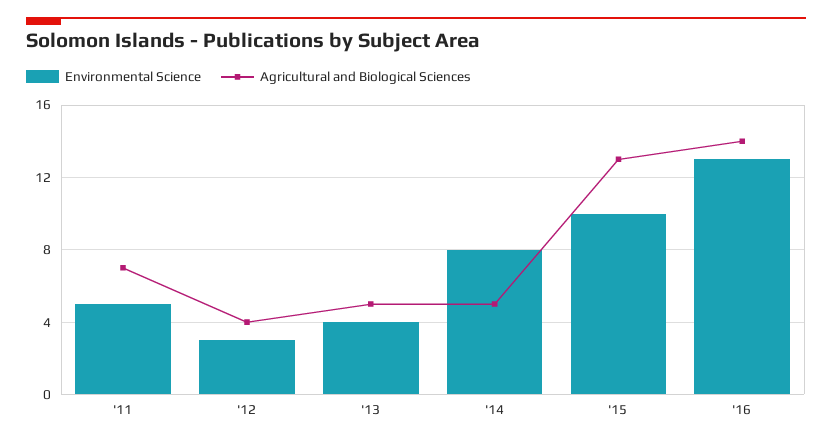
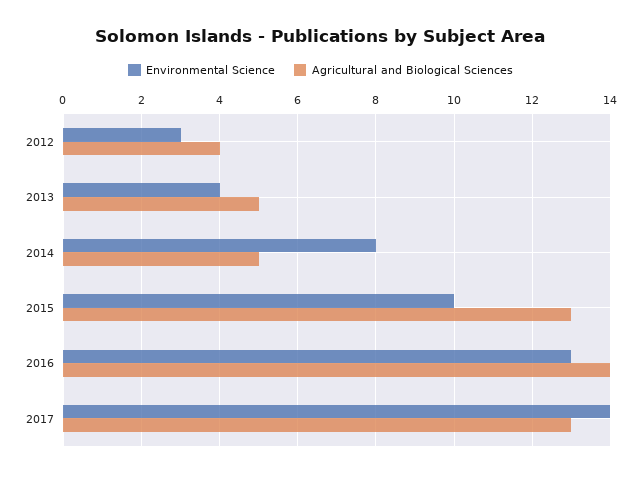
Environmental Science, '11: 5 -> none
Agricultural and Biological Sciences, '11: 7 -> none
Environmental Science, 2017: none -> 14
Agricultural and Biological Sciences, 2017: none -> 13

